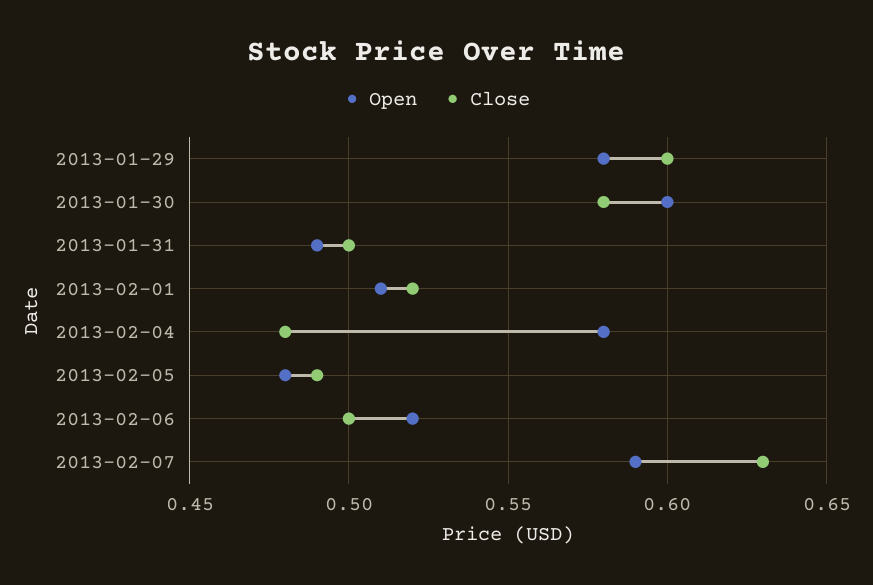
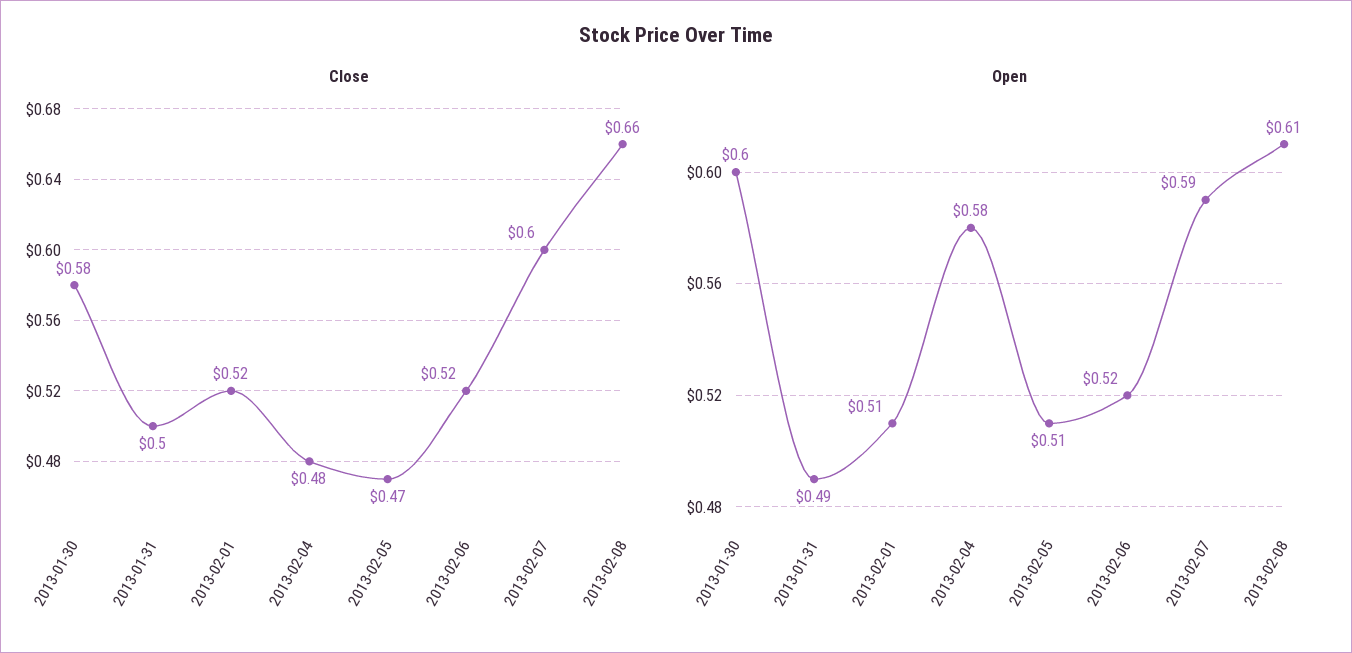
Open, 2013-01-29: 0.58 -> none
Close, 2013-01-29: 0.6 -> none
Open, 2013-02-05: 0.48 -> 0.51
Close, 2013-02-05: 0.49 -> 0.47
Close, 2013-02-06: 0.5 -> 0.52
Close, 2013-02-07: 0.63 -> 0.6
Close, 2013-02-08: none -> 0.66
Open, 2013-02-08: none -> 0.61

